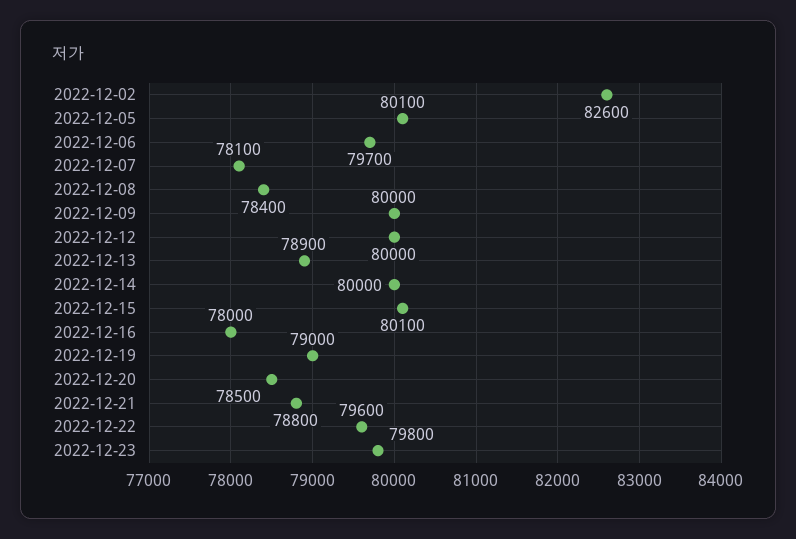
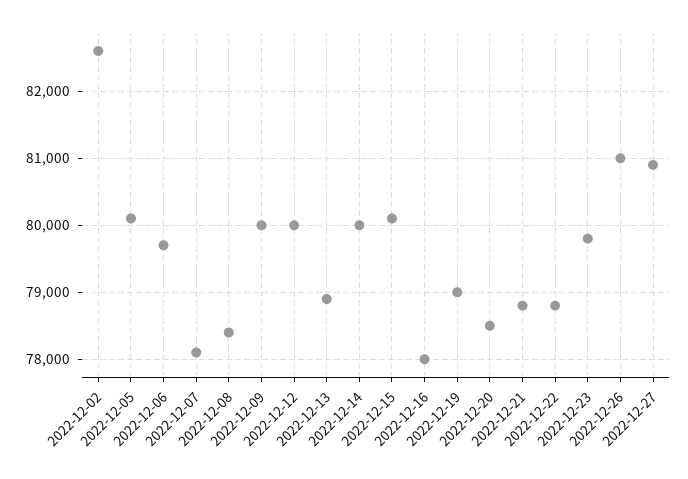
2022-12-22: 79600 -> 78800
2022-12-26: none -> 81000
2022-12-27: none -> 80900

